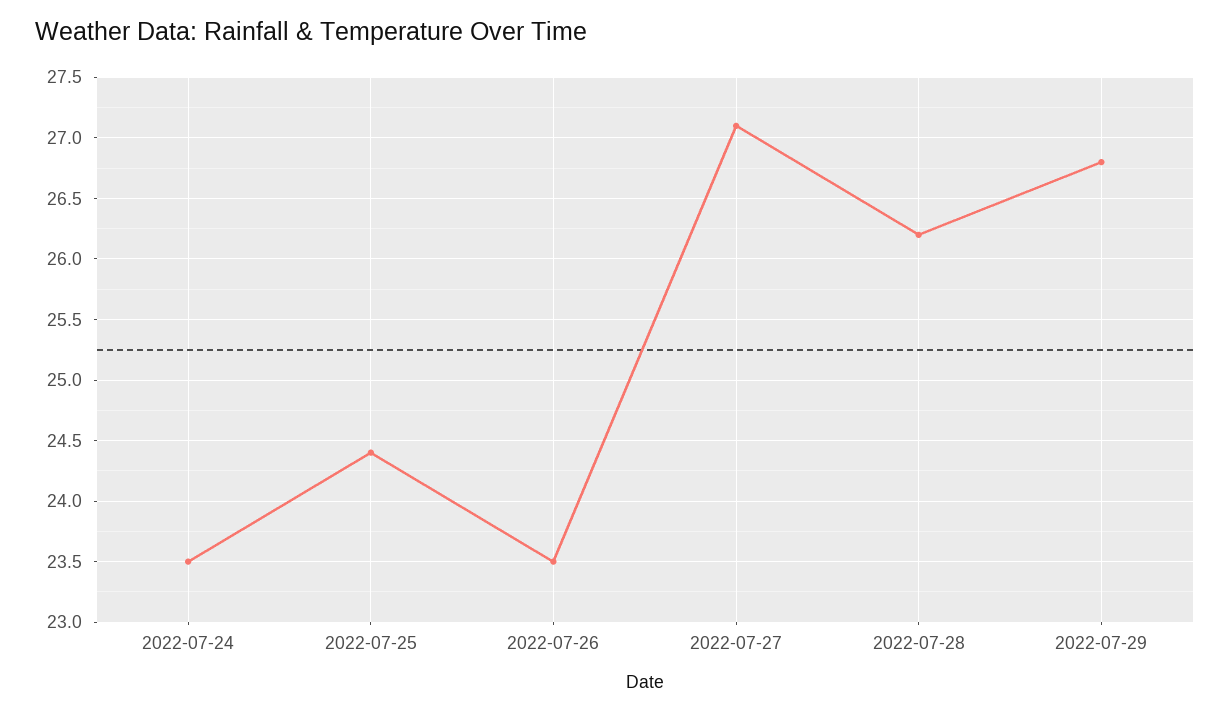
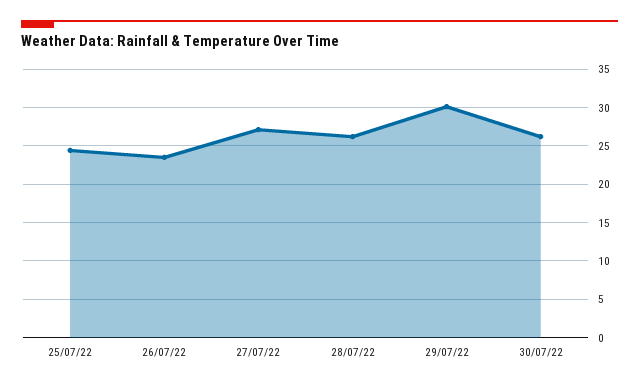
2022-07-24: 23.5 -> none
2022-07-29: 26.8 -> 30
30/07/22: none -> 26

